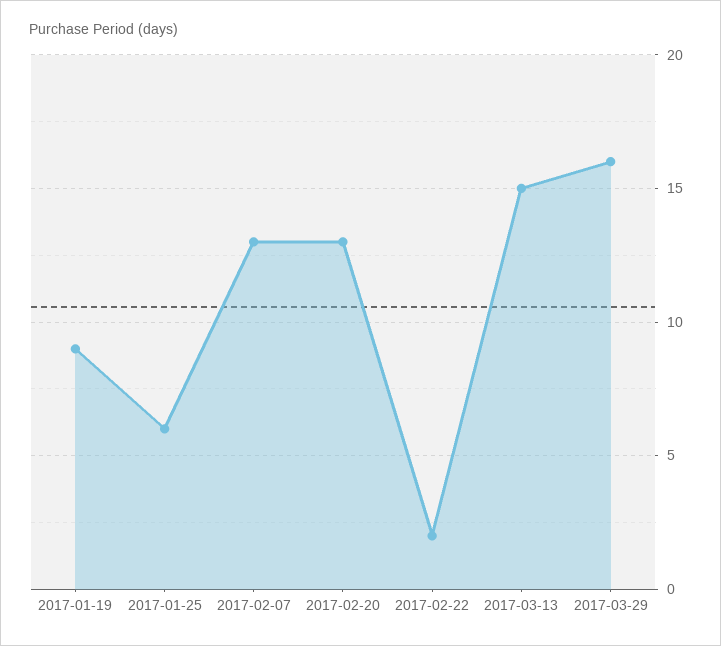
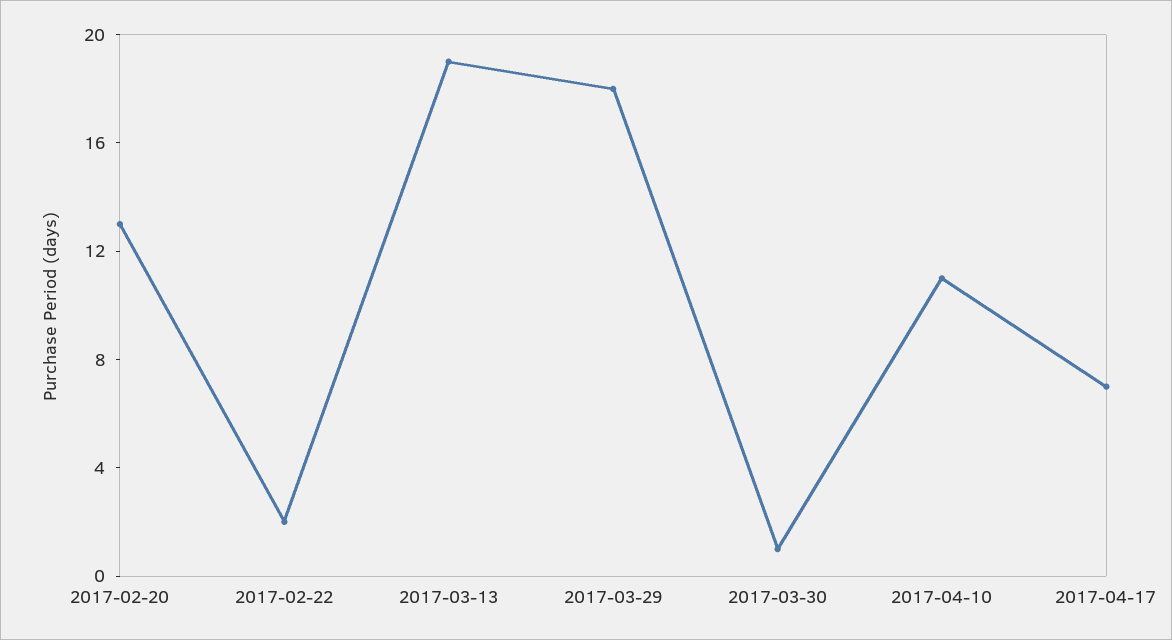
2017-01-19: 9 -> none
2017-01-25: 6 -> none
2017-02-07: 13 -> none
2017-03-13: 15 -> 19
2017-03-29: 16 -> 18
2017-03-30: none -> 1
2017-04-10: none -> 11
2017-04-17: none -> 7

